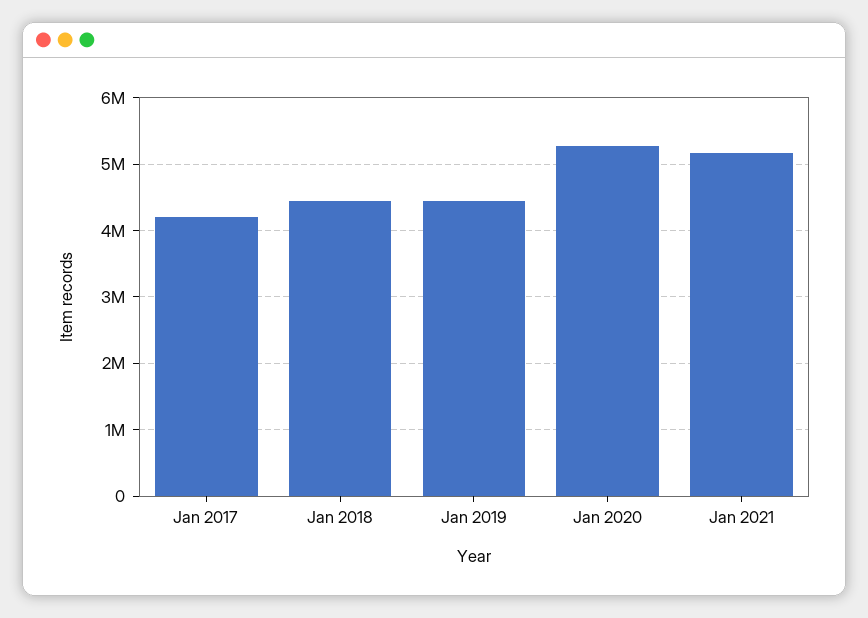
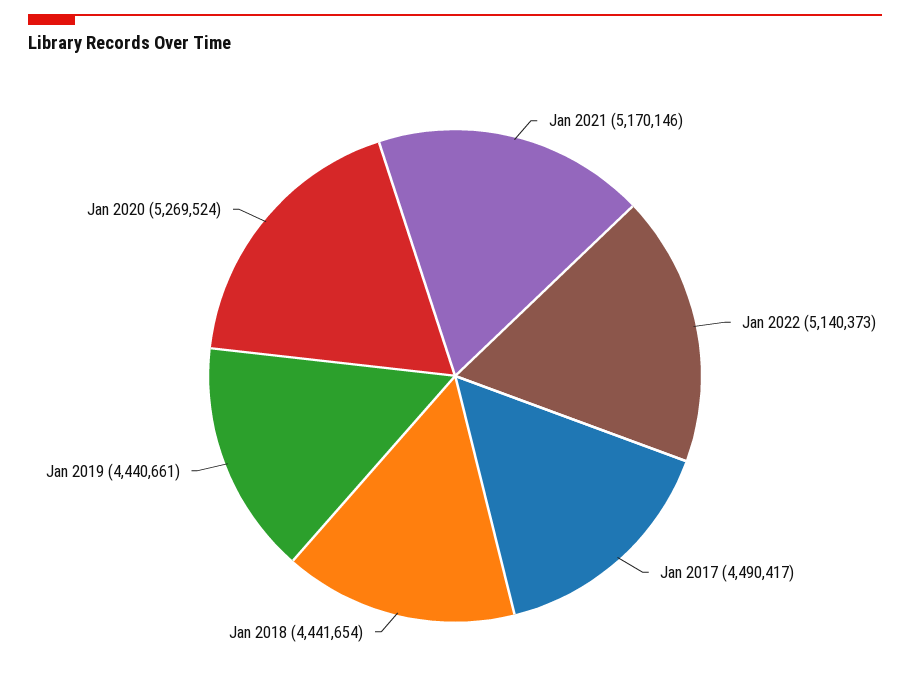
Jan 2017: 4200000 -> 4490417
Jan 2022: none -> 5140373

